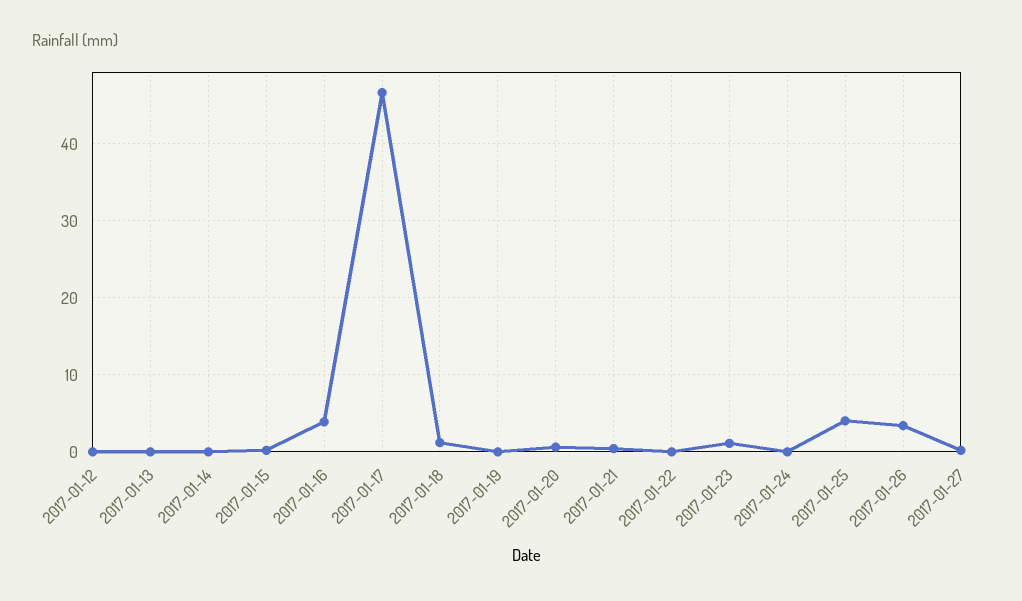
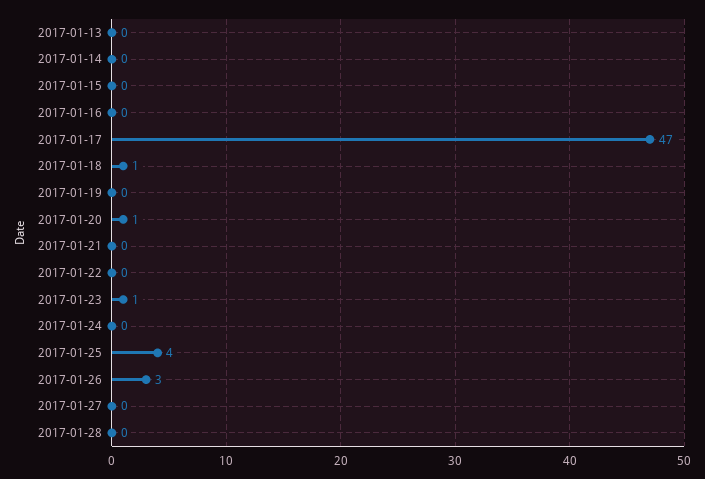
2017-01-12: 0 -> none
2017-01-16: 4 -> 0
2017-01-28: none -> 0

